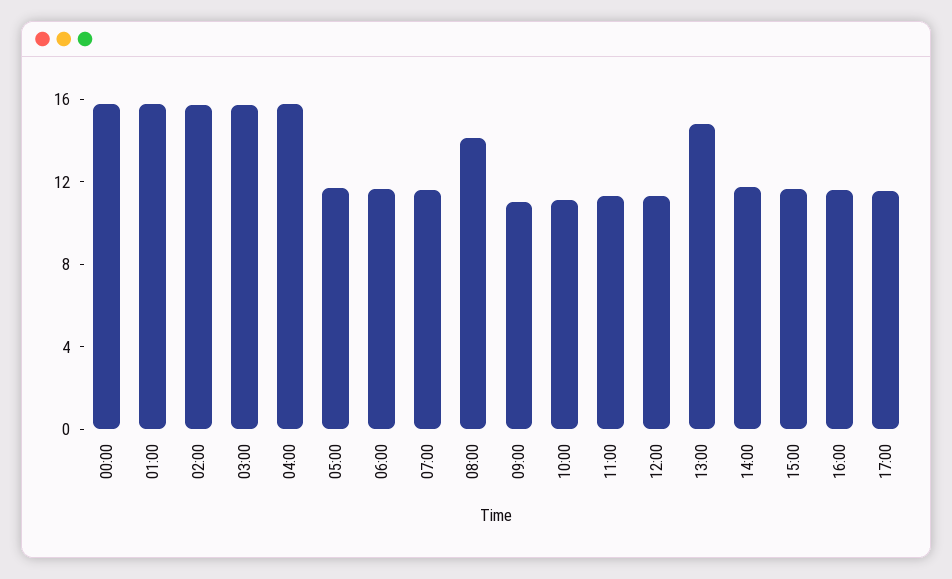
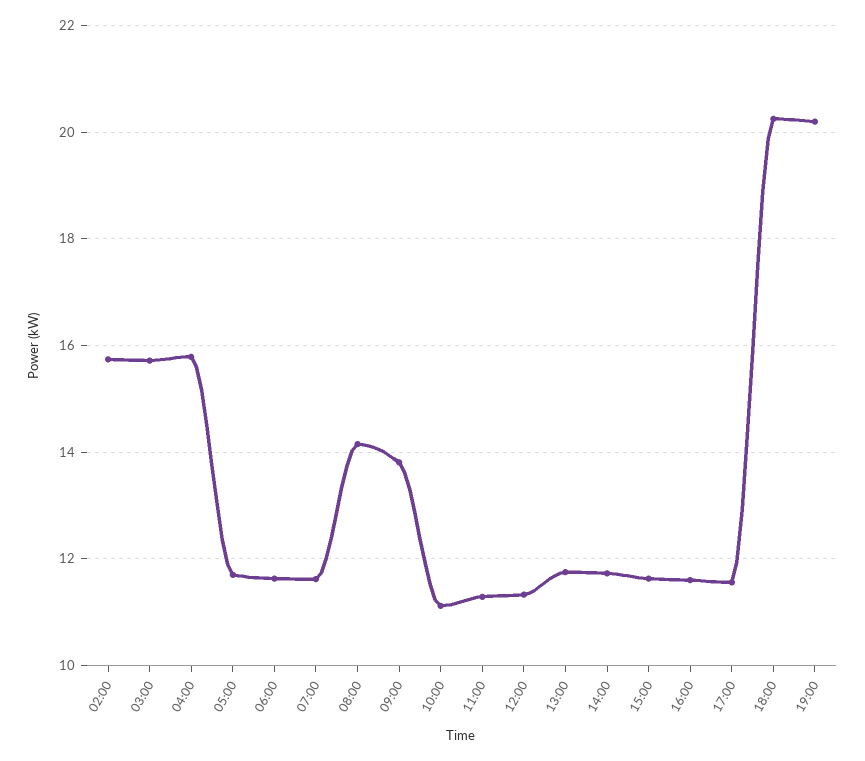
00:00: 16 -> none
01:00: 16 -> none
09:00: 11 -> 13.8
13:00: 15 -> 11.8
18:00: none -> 20.2
19:00: none -> 20.2

